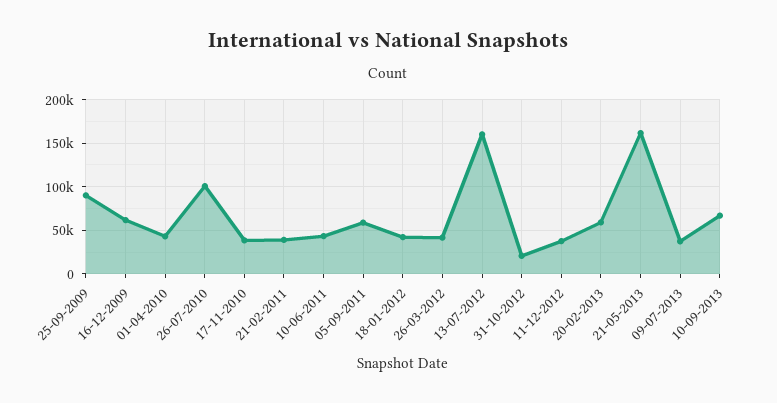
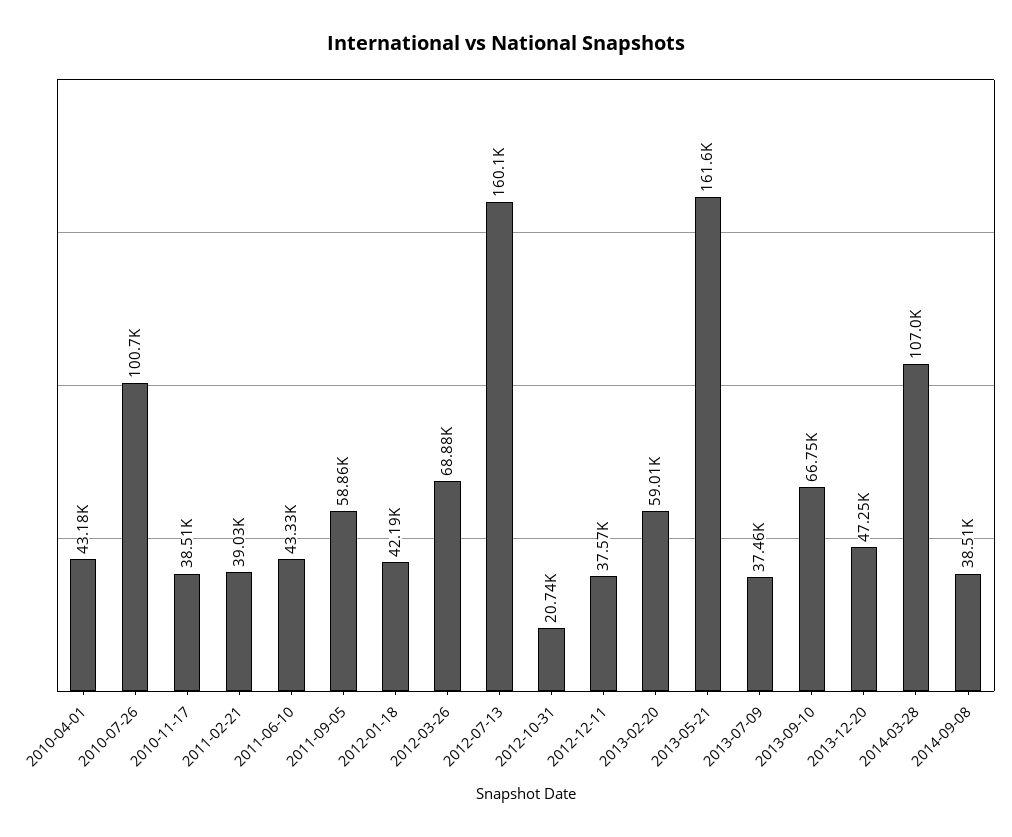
25-09-2009: 90000 -> none
16-12-2009: 60000 -> none
26-03-2012: 40000 -> 68880
2013-12-20: none -> 47250
2014-03-28: none -> 107000
2014-09-08: none -> 38510

